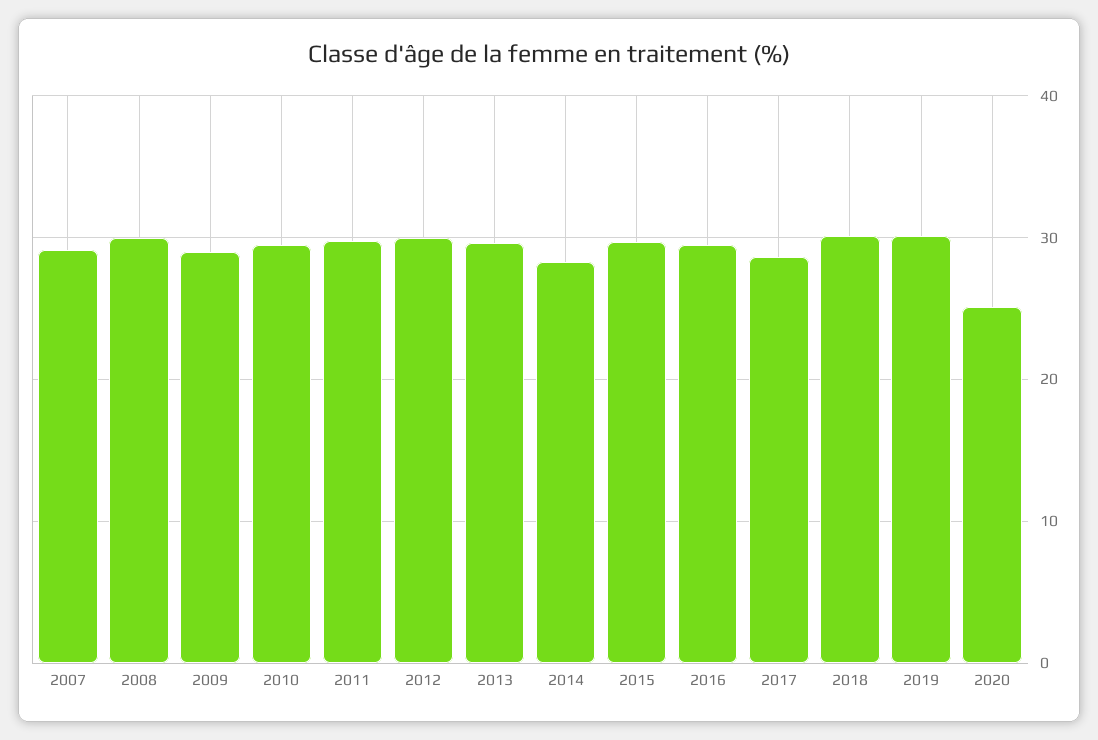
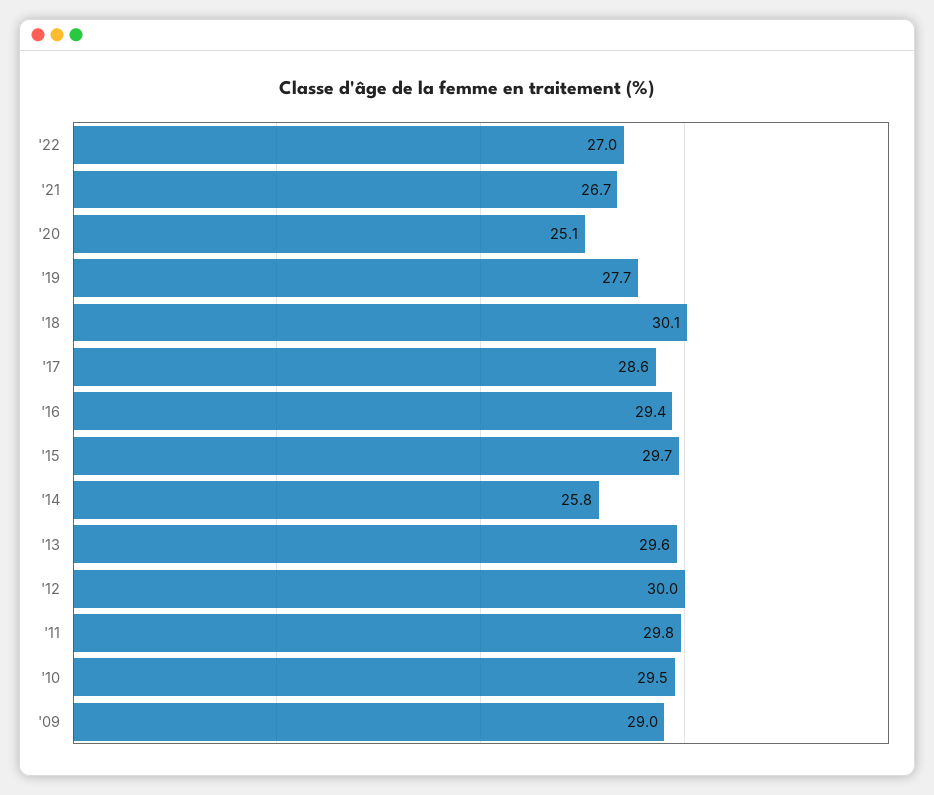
2007: 29 -> none
2008: 30 -> none
2014: 28 -> 25.8
2019: 30 -> 27.7
'22: none -> 27
'21: none -> 26.7

